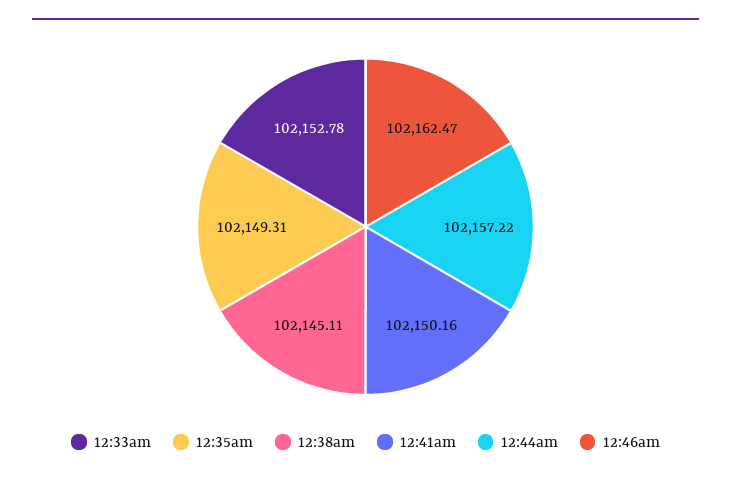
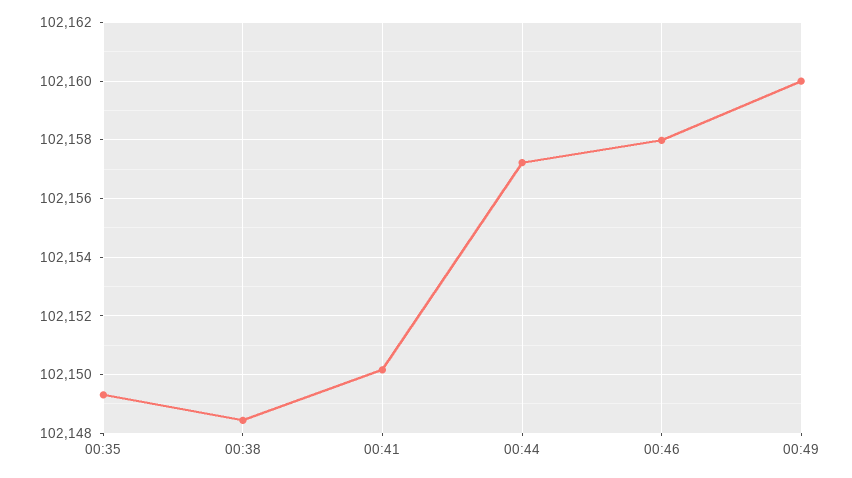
12:33am: 102152.78 -> none
12:38am: 102145.11 -> 102148.5
12:46am: 102162.47 -> 102158
00:49: none -> 102160

